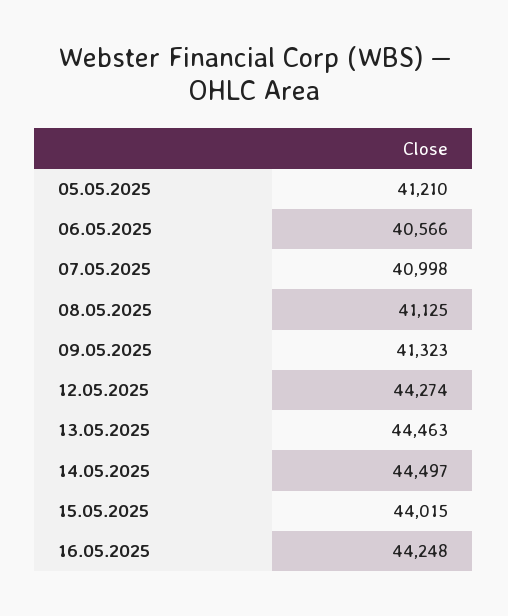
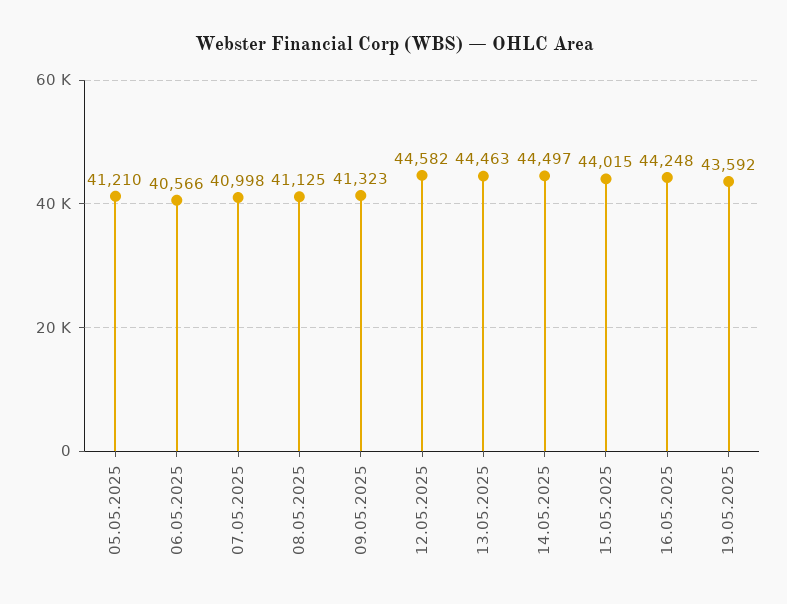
12.05.2025: 44274 -> 44582
19.05.2025: none -> 43592

